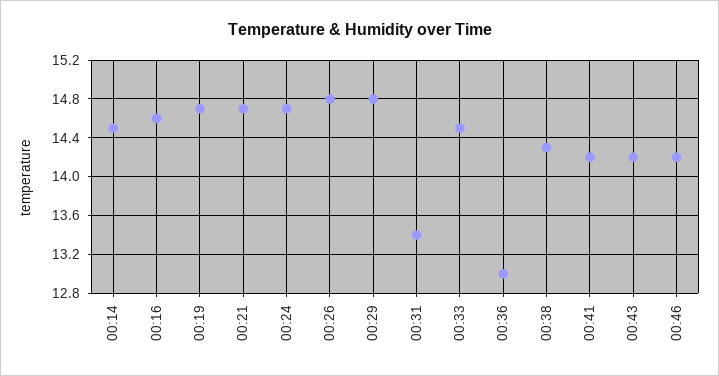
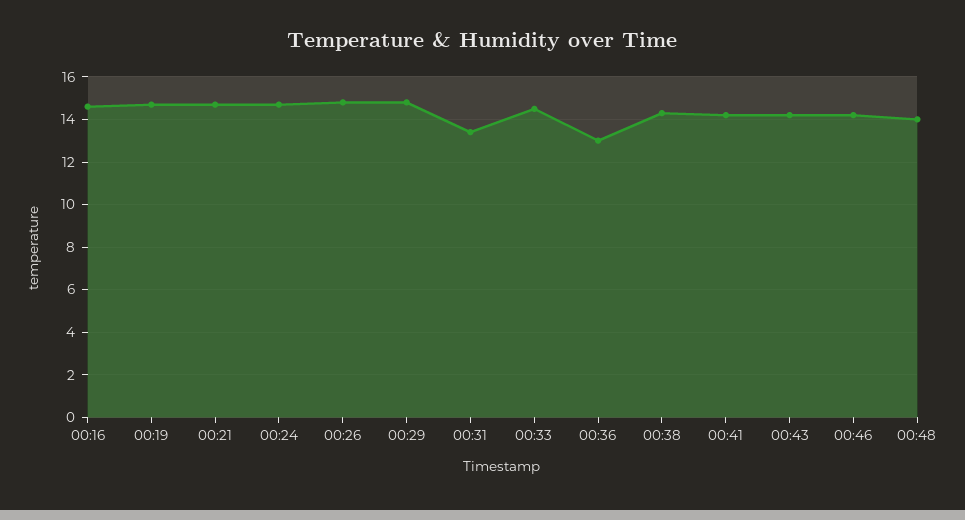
00:14: 14.5 -> none
00:48: none -> 14

